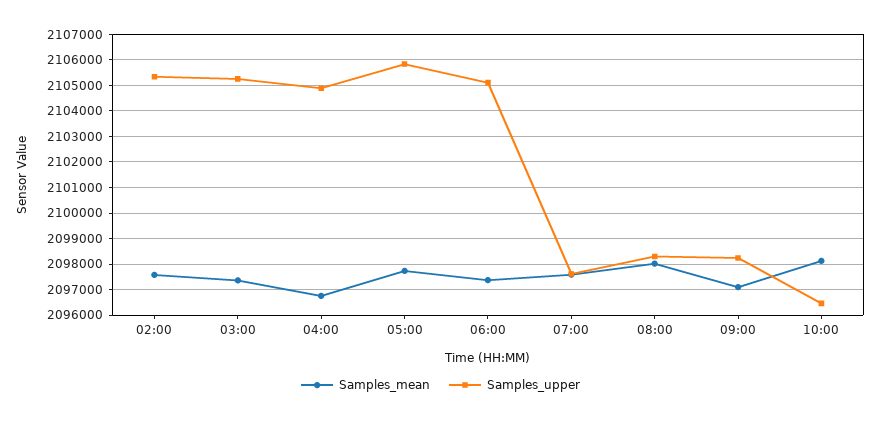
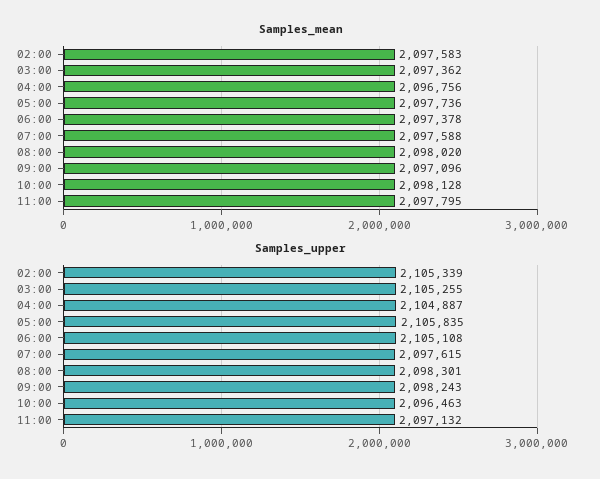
Samples_mean, 11:00: none -> 2097795
Samples_upper, 11:00: none -> 2097132

